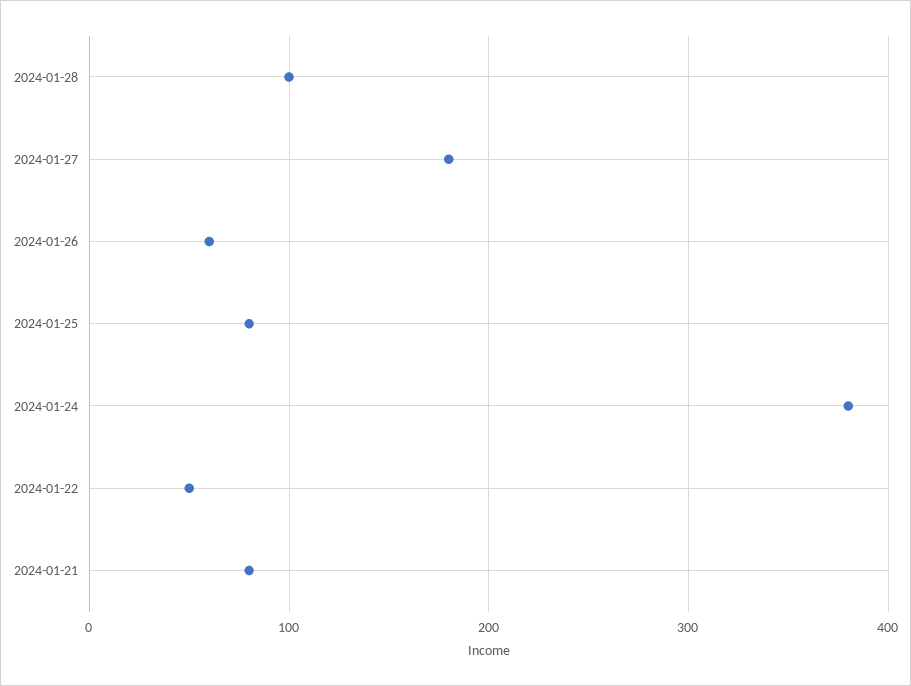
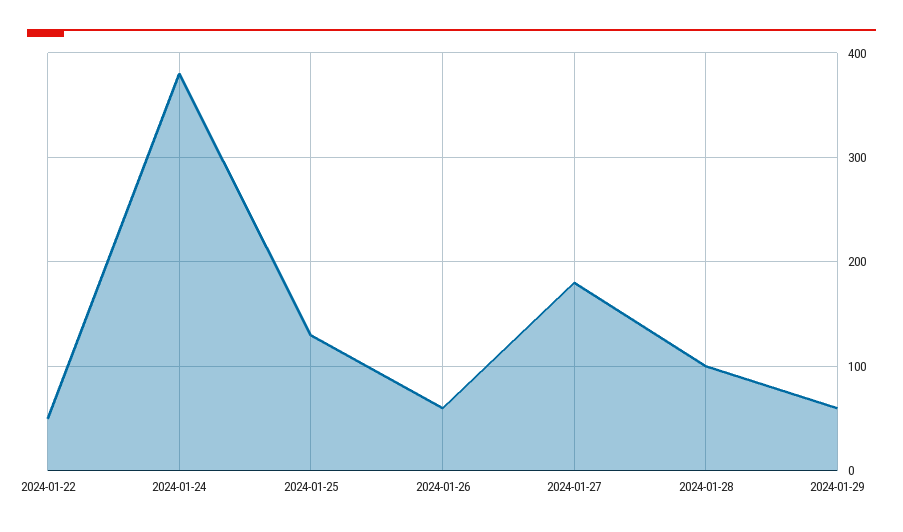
2024-01-25: 80 -> 130
2024-01-21: 80 -> none
2024-01-29: none -> 60

